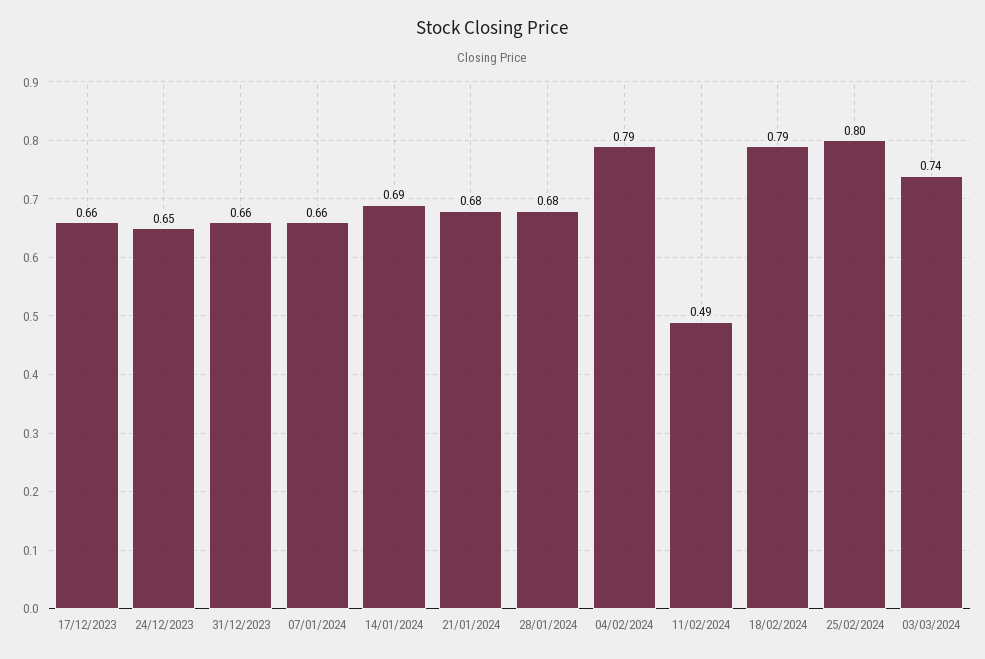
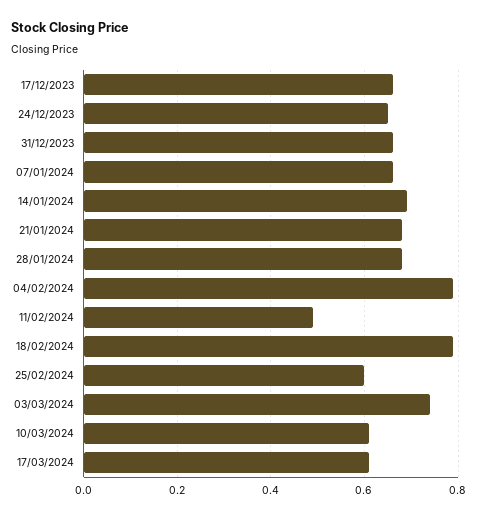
25/02/2024: 0.8 -> 0.6
10/03/2024: none -> 0.6
17/03/2024: none -> 0.6

